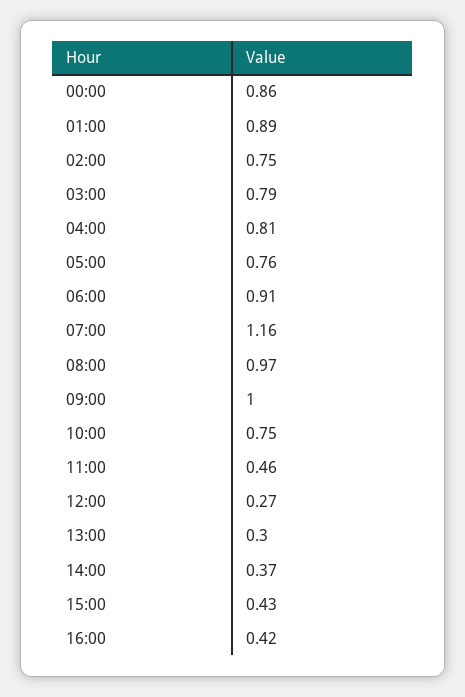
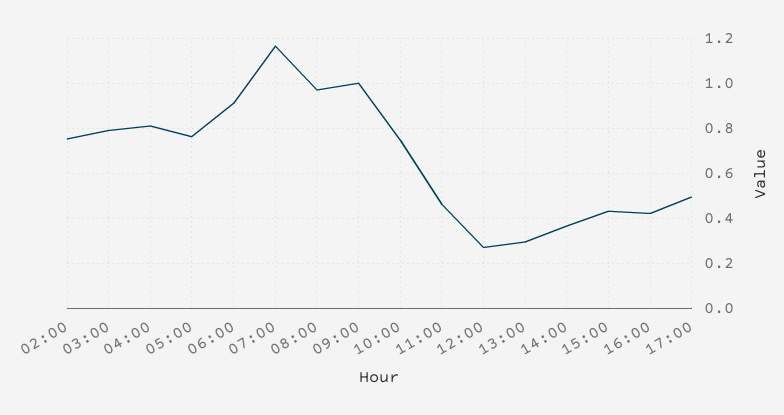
00:00: 0.86 -> none
01:00: 0.89 -> none
17:00: none -> 0.5

